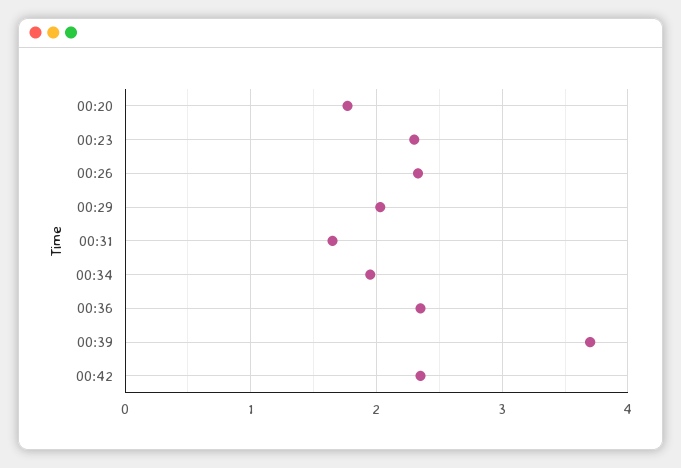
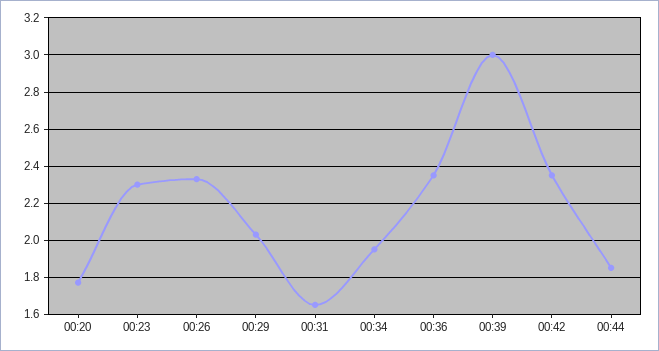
00:39: 3.7 -> 3
00:44: none -> 1.85

